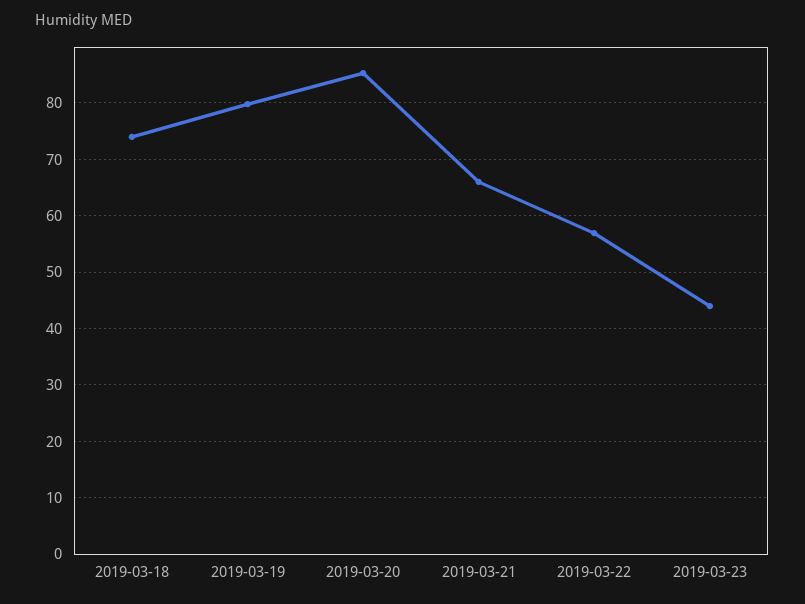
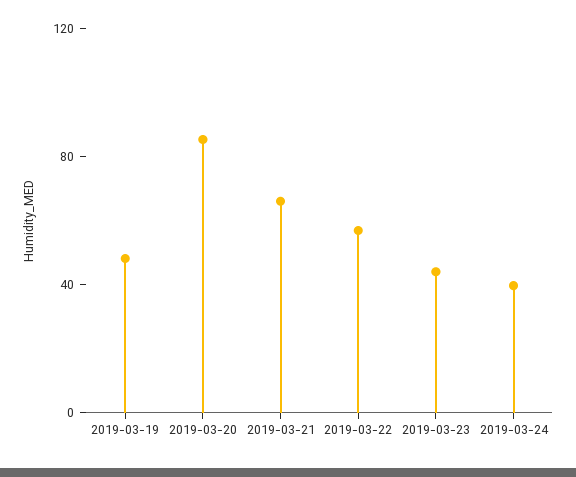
2019-03-18: 74 -> none
2019-03-19: 80 -> 50
2019-03-24: none -> 40

